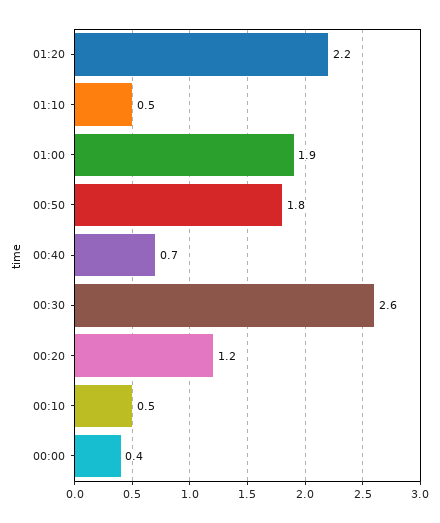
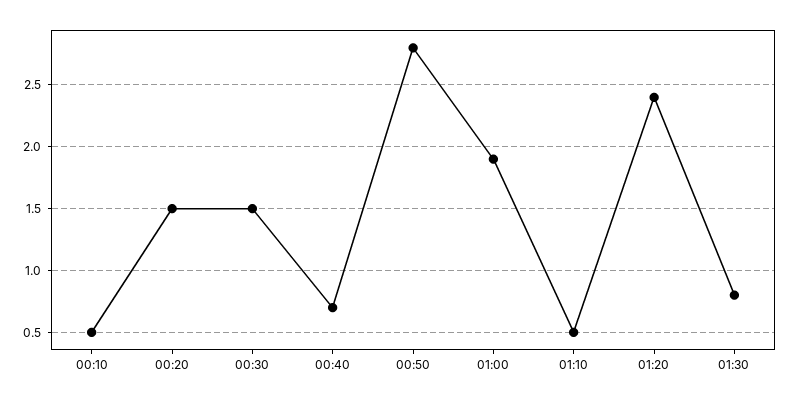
01:20: 2.2 -> 2.4
00:50: 1.8 -> 2.8
00:30: 2.6 -> 1.5
00:20: 1.2 -> 1.5
00:00: 0.4 -> none
01:30: none -> 0.8

